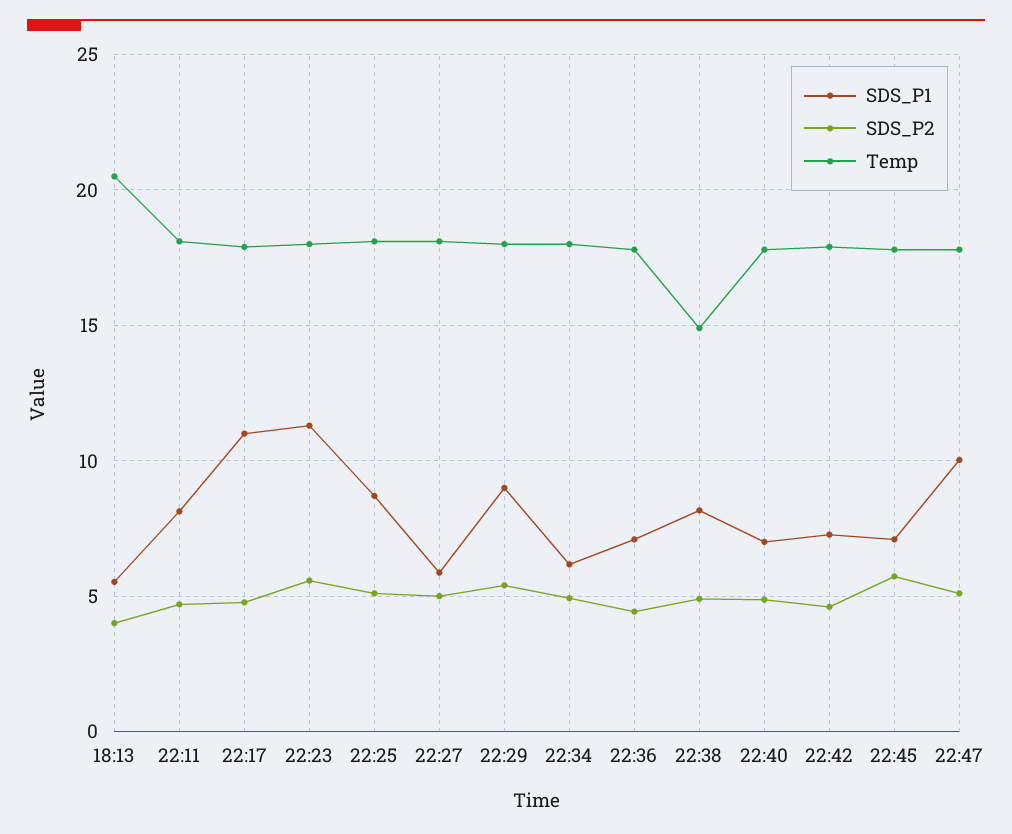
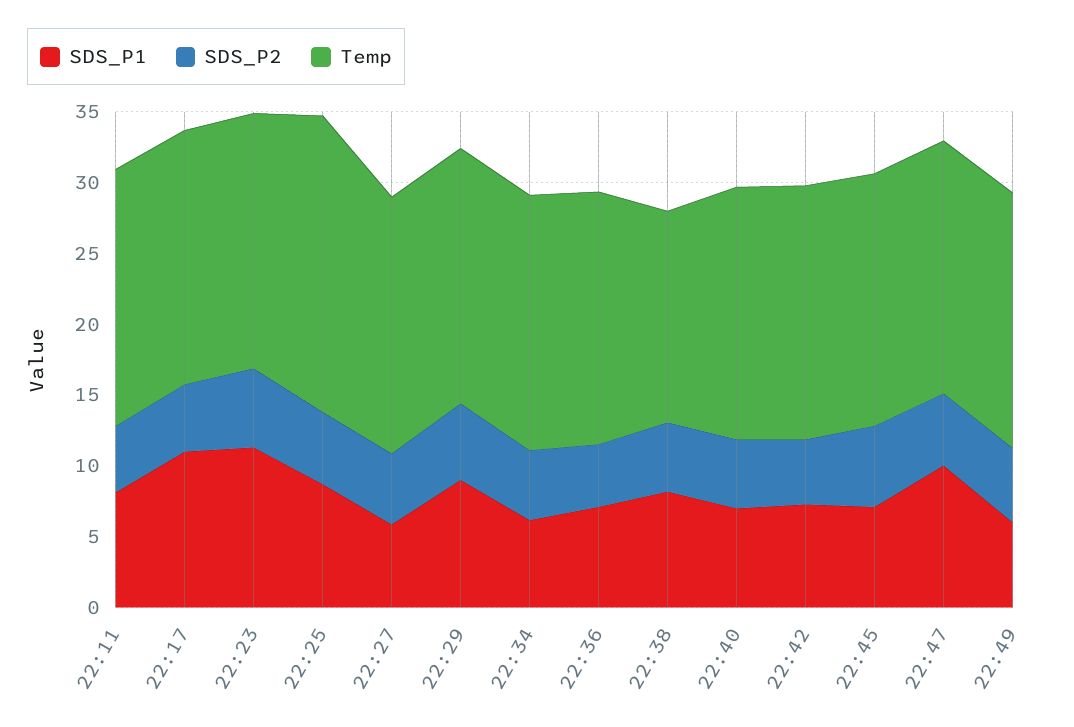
SDS_P1, 18:13: 5.5 -> none
SDS_P2, 18:13: 4 -> none
Temp, 18:13: 20.5 -> none
Temp, 22:25: 18 -> 21
SDS_P1, 22:49: none -> 6
SDS_P2, 22:49: none -> 5
Temp, 22:49: none -> 18

